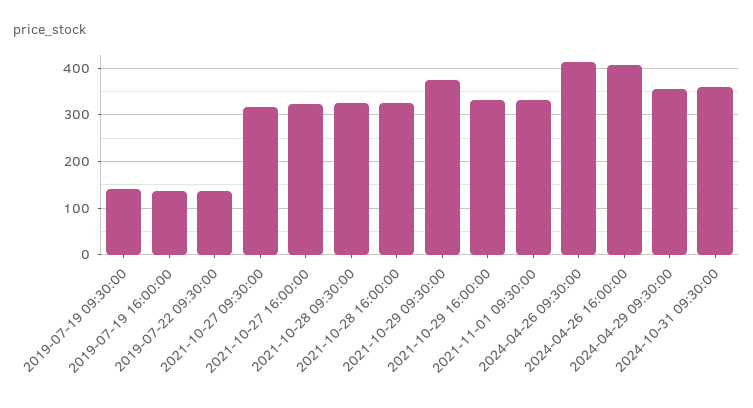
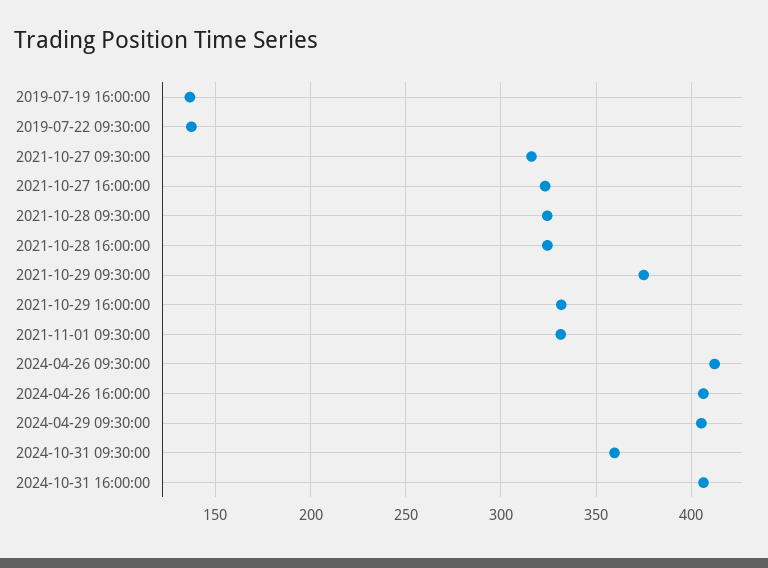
2019-07-19 09:30:00: 140 -> none
2024-04-29 09:30:00: 360 -> 405
2024-10-31 16:00:00: none -> 405

